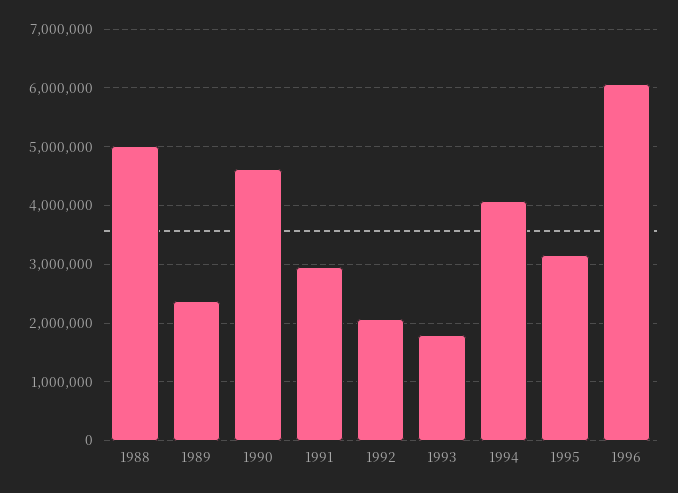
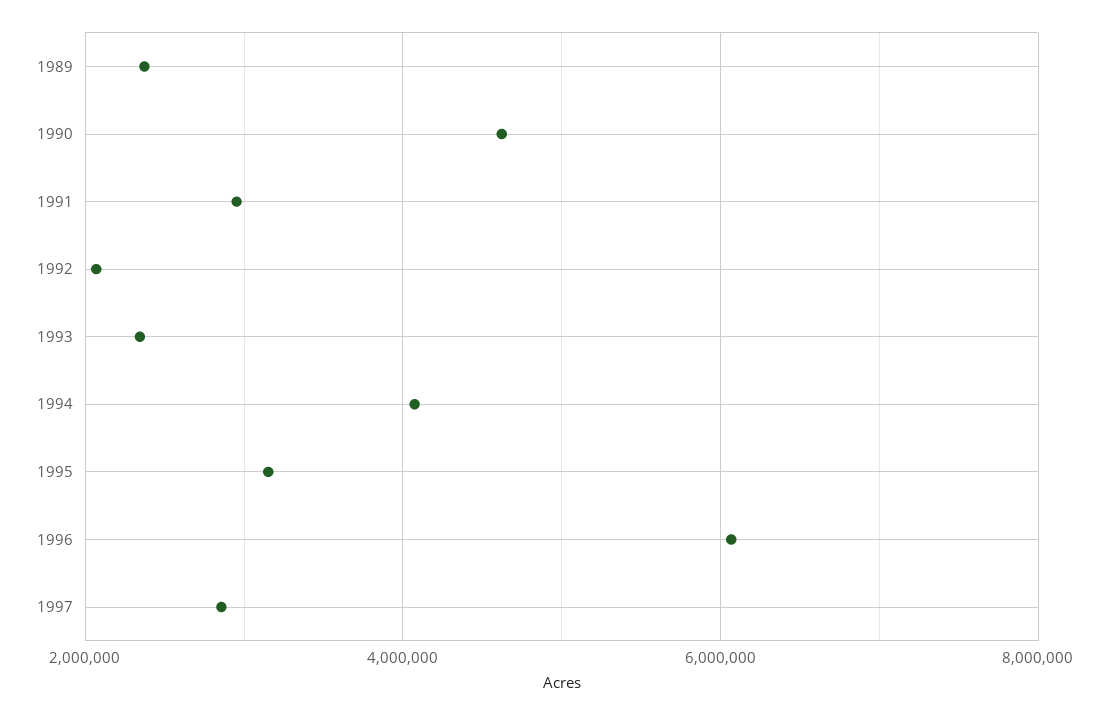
1988: 5000000 -> none
1993: 1800000 -> 2400000
1997: none -> 2800000

